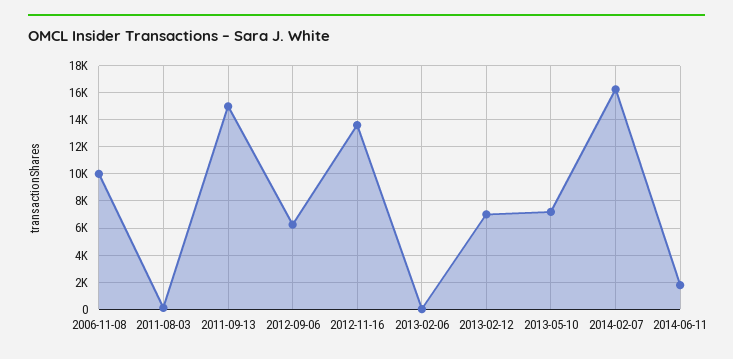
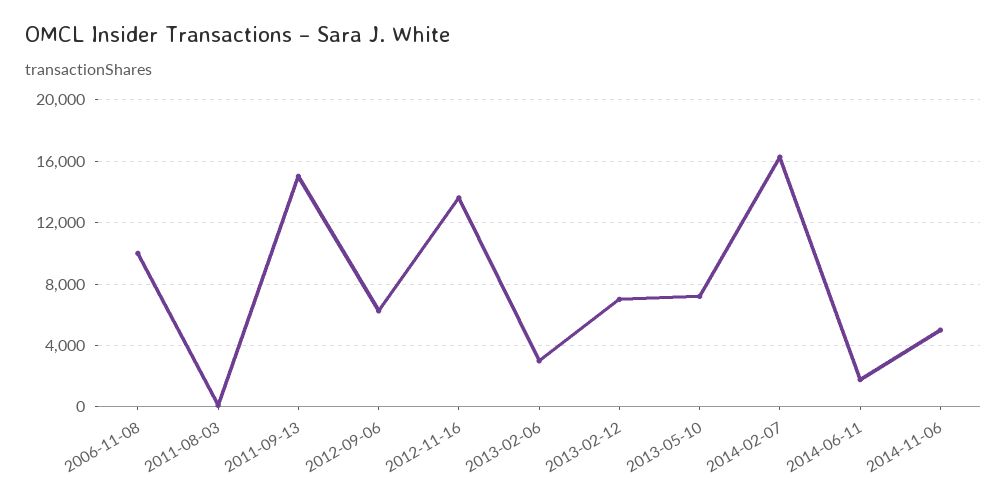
2013-02-06: 0 -> 3000
2014-11-06: none -> 5000

